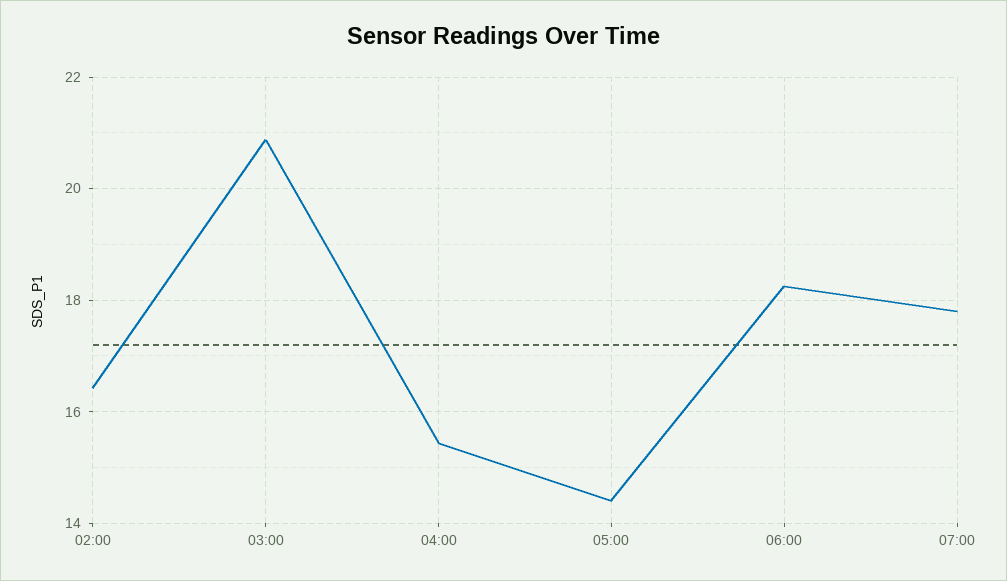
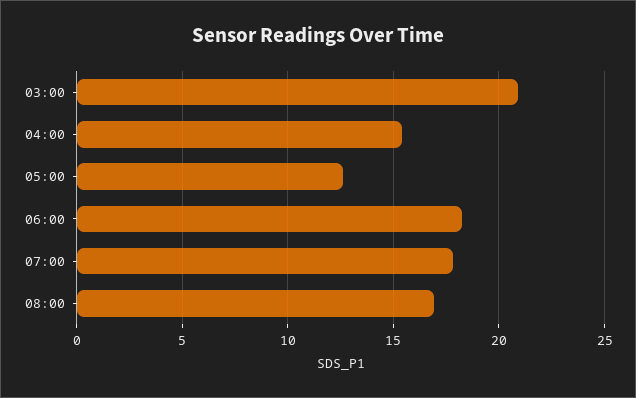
02:00: 16.4 -> none
05:00: 14.4 -> 12.5
08:00: none -> 17

